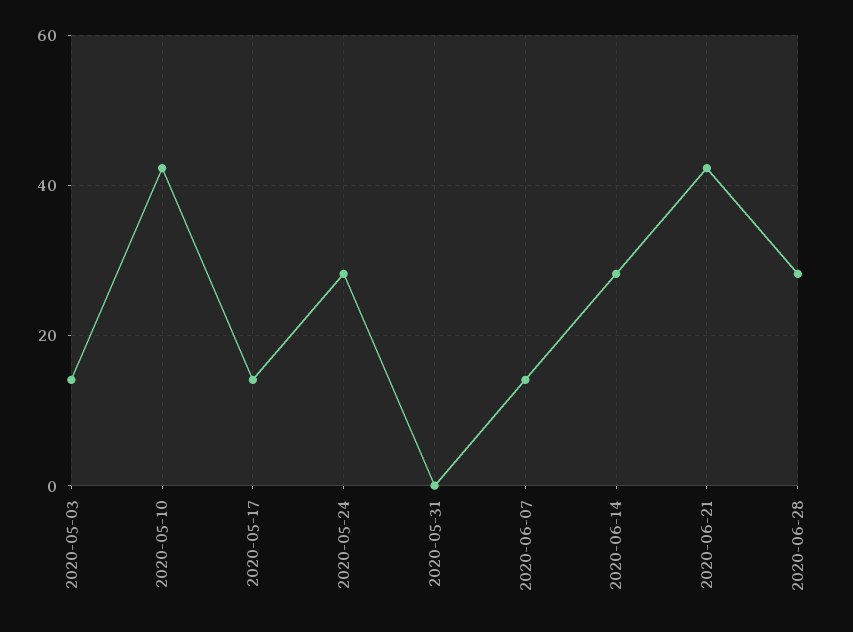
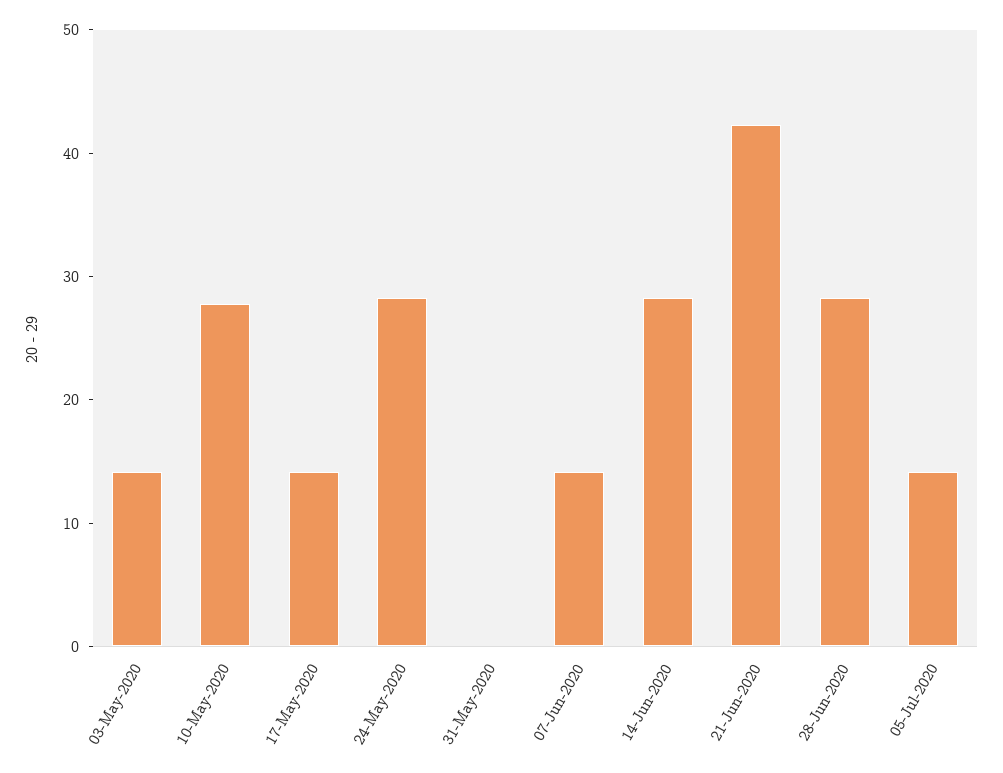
2020-05-10: 42 -> 28
05-Jul-2020: none -> 14

